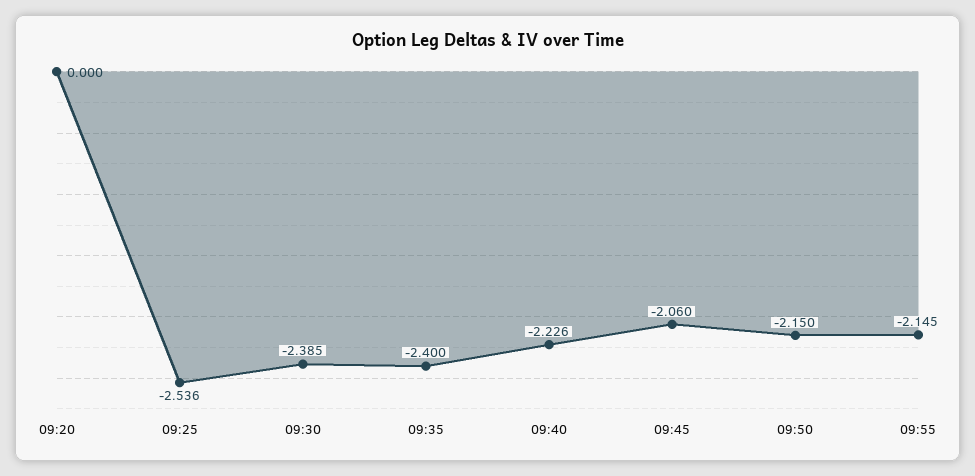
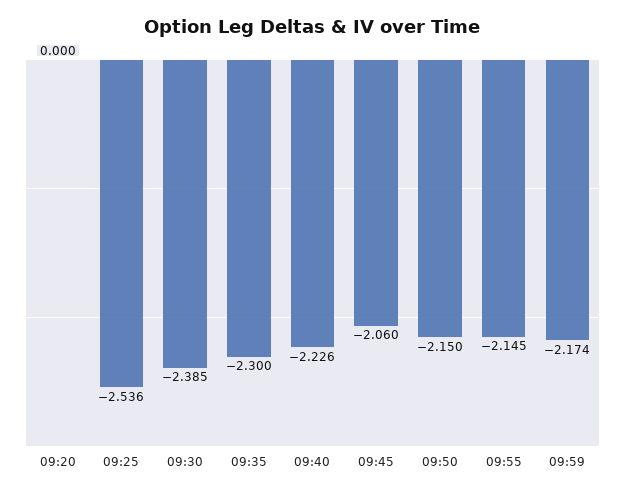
09:35: -2.4 -> -2.3
09:59: none -> -2.174

